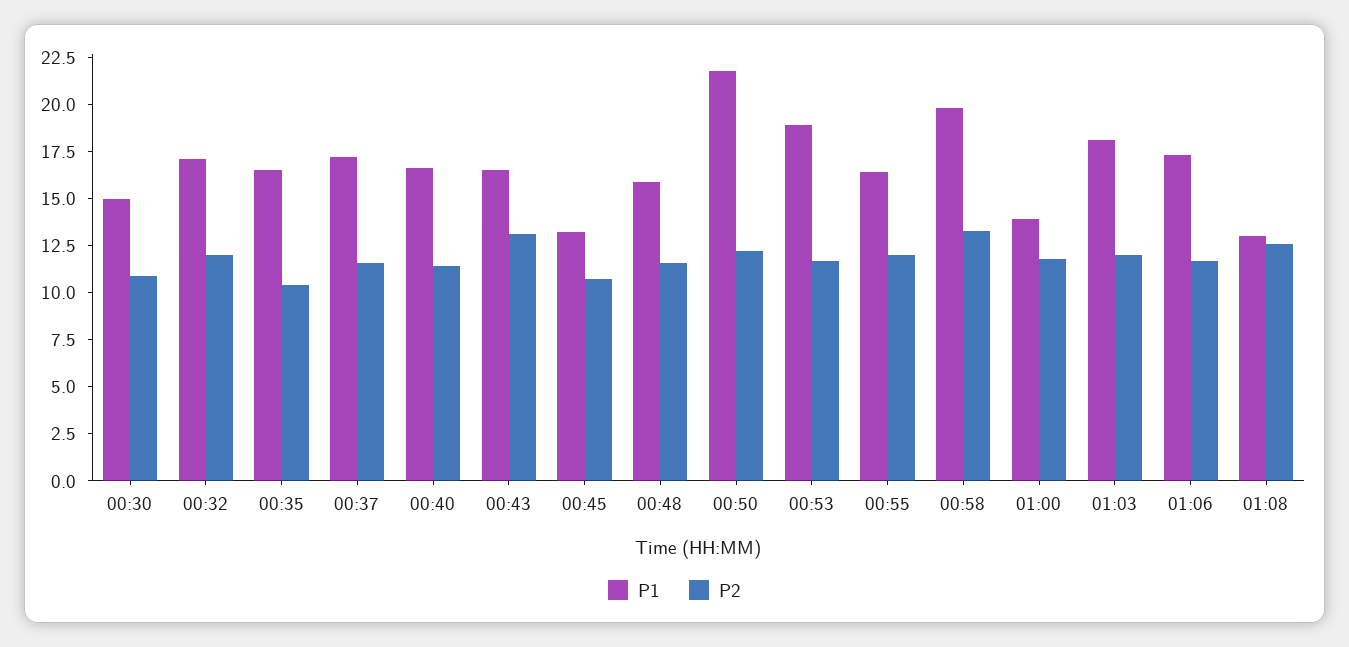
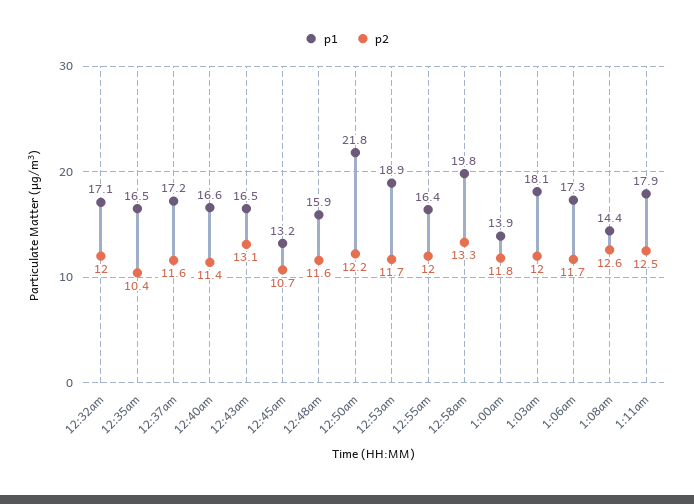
P1, 00:30: 15 -> none
P2, 00:30: 11 -> none
P1, 01:08: 13 -> 14.4
P1, 1:11am: none -> 17.9
P2, 1:11am: none -> 12.5

